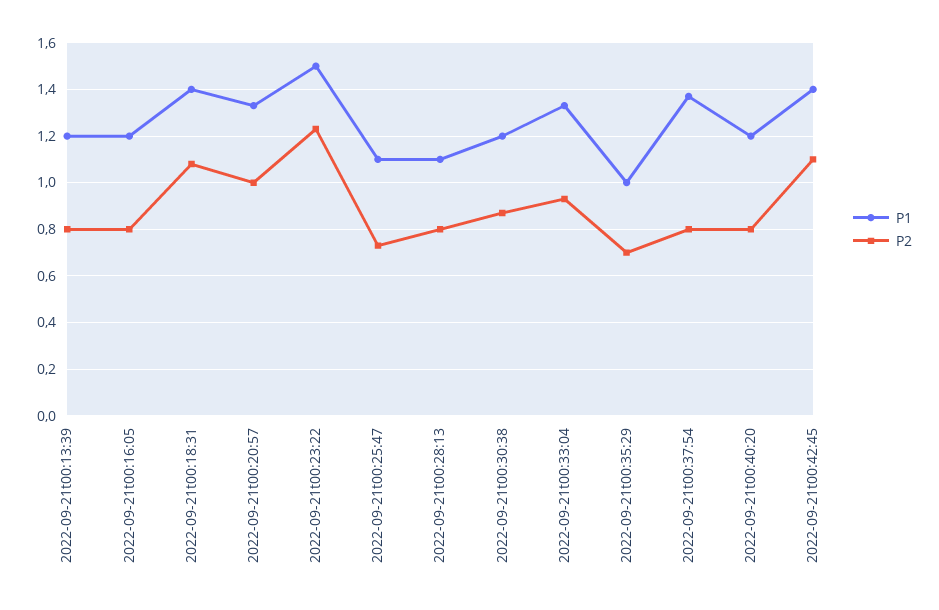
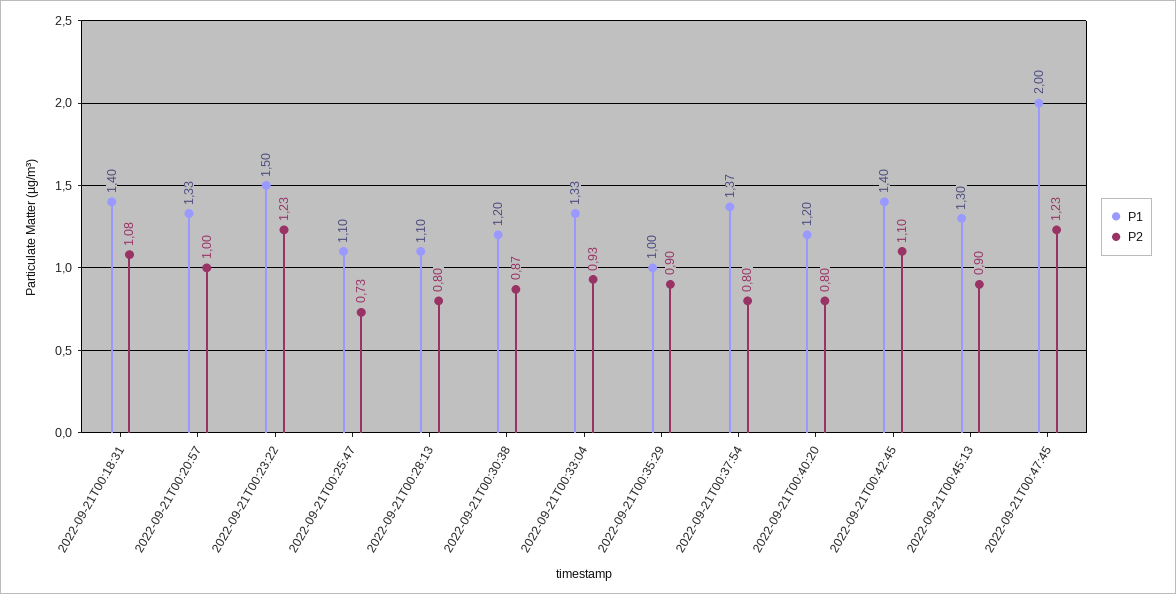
P1, 2022-09-21t00:13:39: 1.2 -> none
P2, 2022-09-21t00:13:39: 0.8 -> none
P1, 2022-09-21t00:16:05: 1.2 -> none
P2, 2022-09-21t00:16:05: 0.8 -> none
P2, 2022-09-21t00:35:29: 0.7 -> 0.9
P1, 2022-09-21T00:45:13: none -> 1.3
P2, 2022-09-21T00:45:13: none -> 0.9
P1, 2022-09-21T00:47:45: none -> 2
P2, 2022-09-21T00:47:45: none -> 1.23

